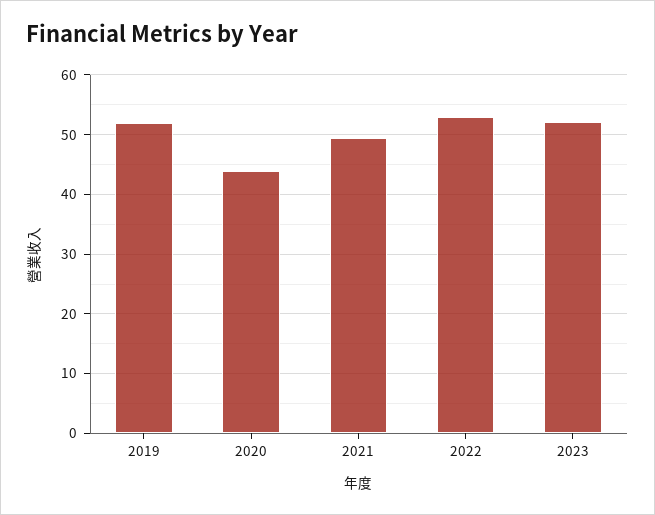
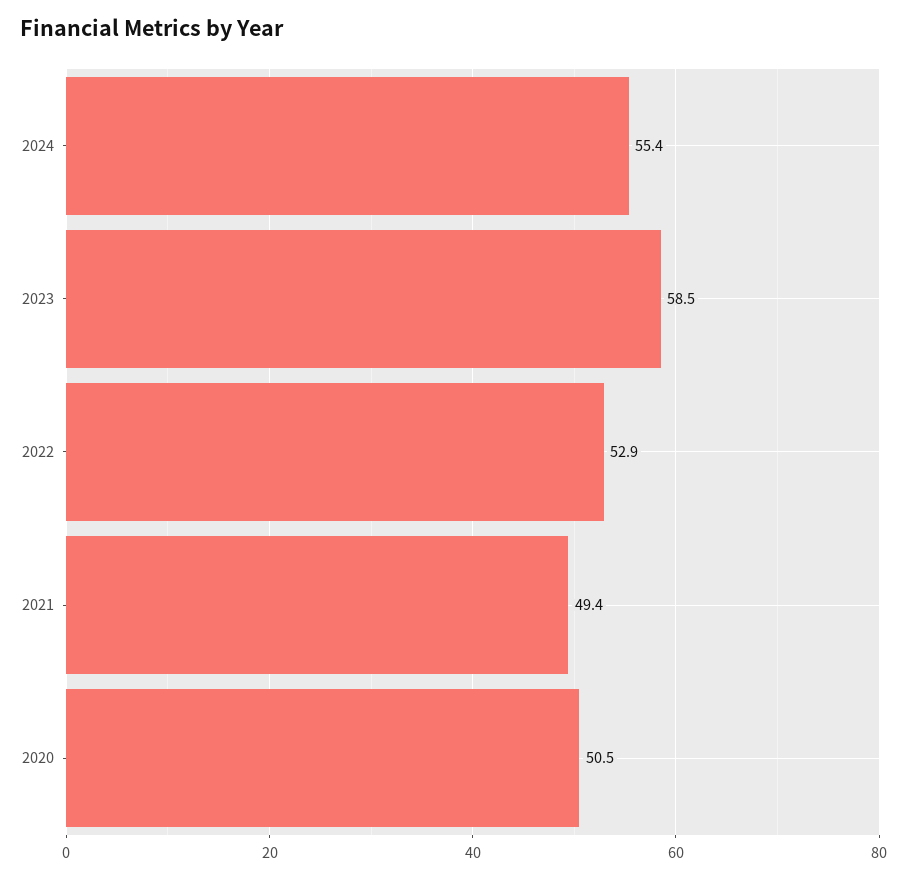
2019: 52 -> none
2020: 44 -> 50.5
2023: 52 -> 58.5
2024: none -> 55.4

